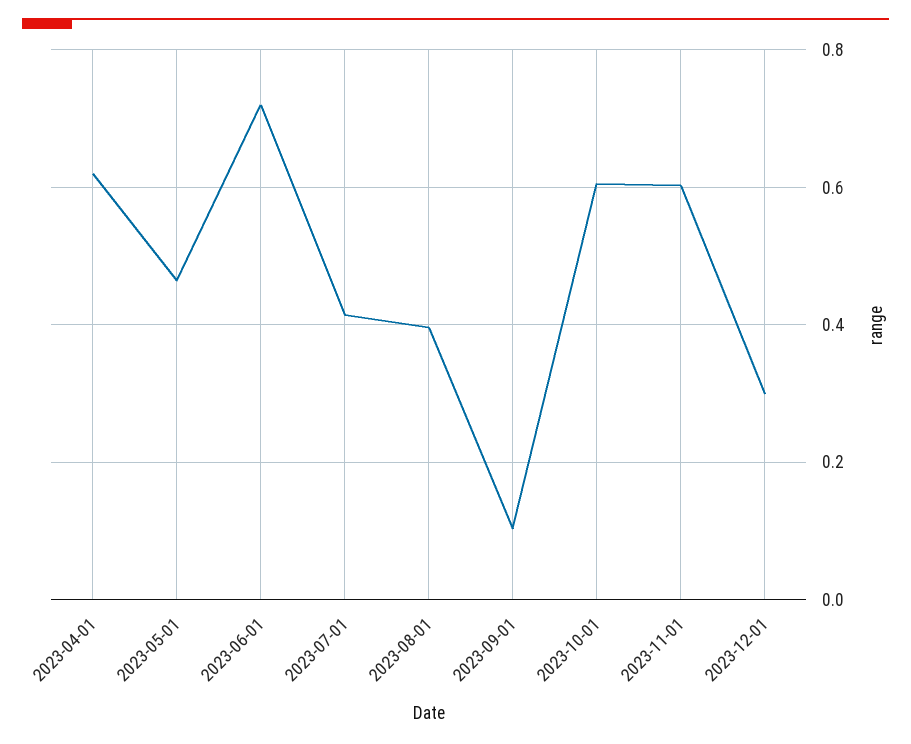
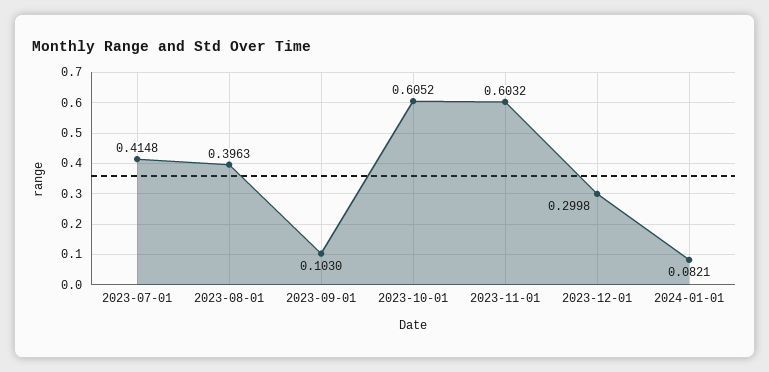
2023-04-01: 0.62 -> none
2023-05-01: 0.46 -> none
2023-06-01: 0.72 -> none
2024-01-01: none -> 0.0821

